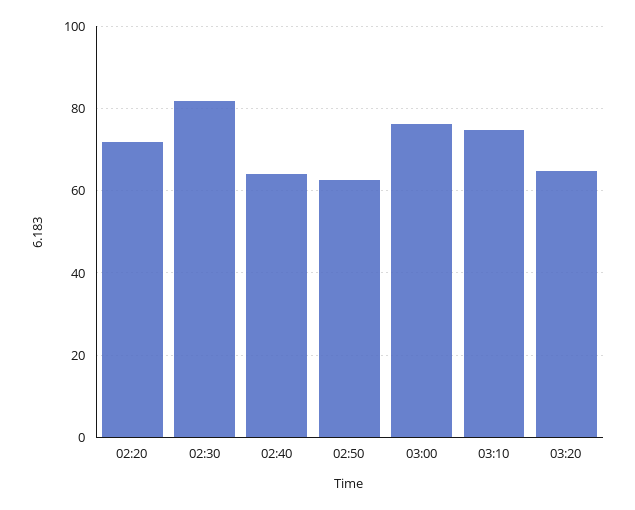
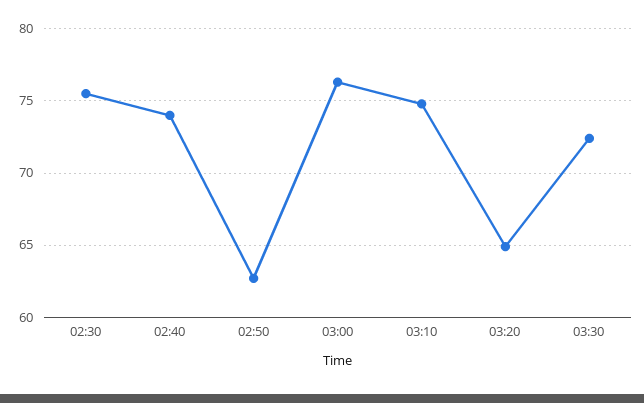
02:20: 72 -> none
02:30: 82 -> 75.5
02:40: 64 -> 74
03:30: none -> 72.5

